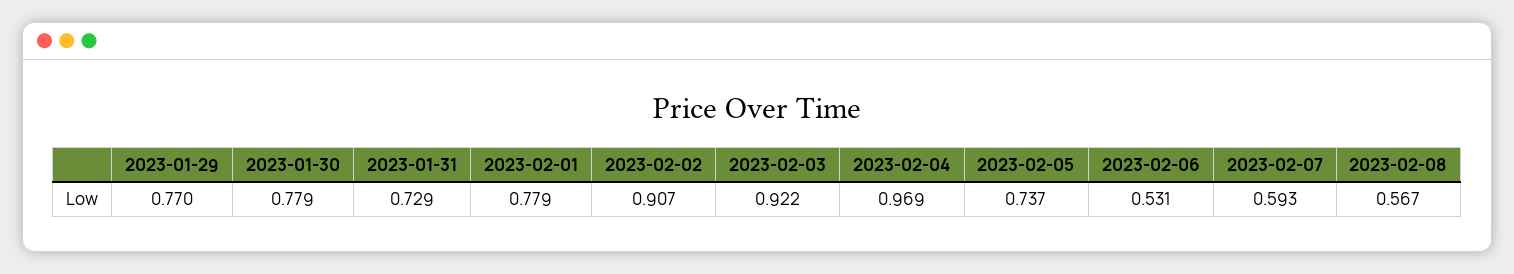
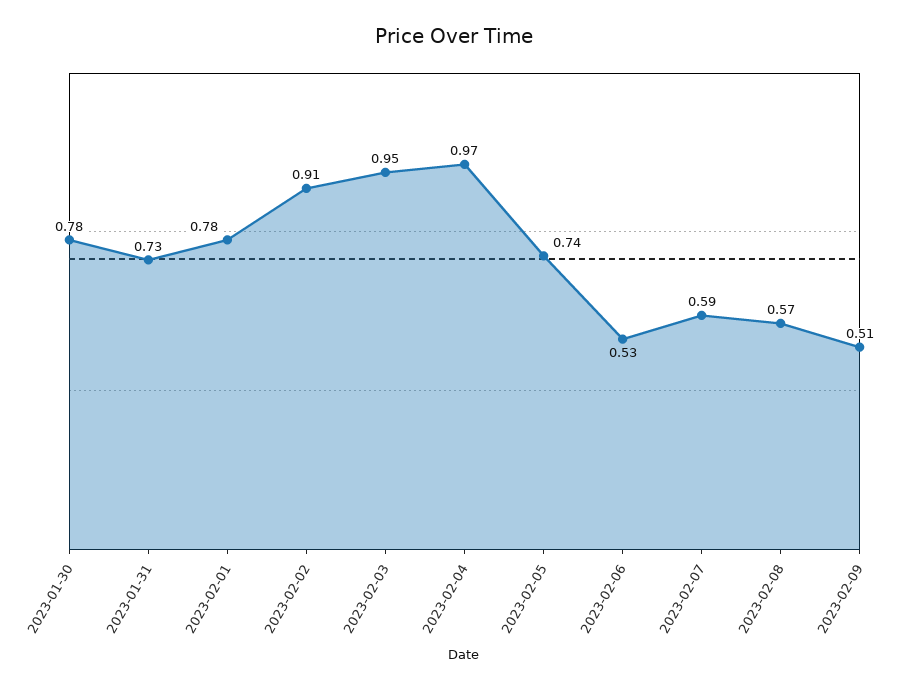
2023-01-29: 0.77 -> none
2023-02-03: 0.922 -> 0.95
2023-02-09: none -> 0.51

